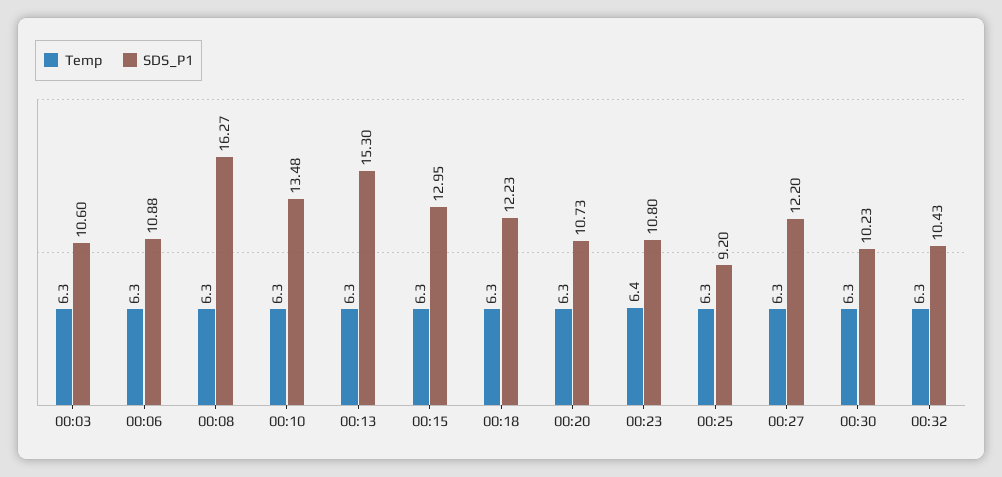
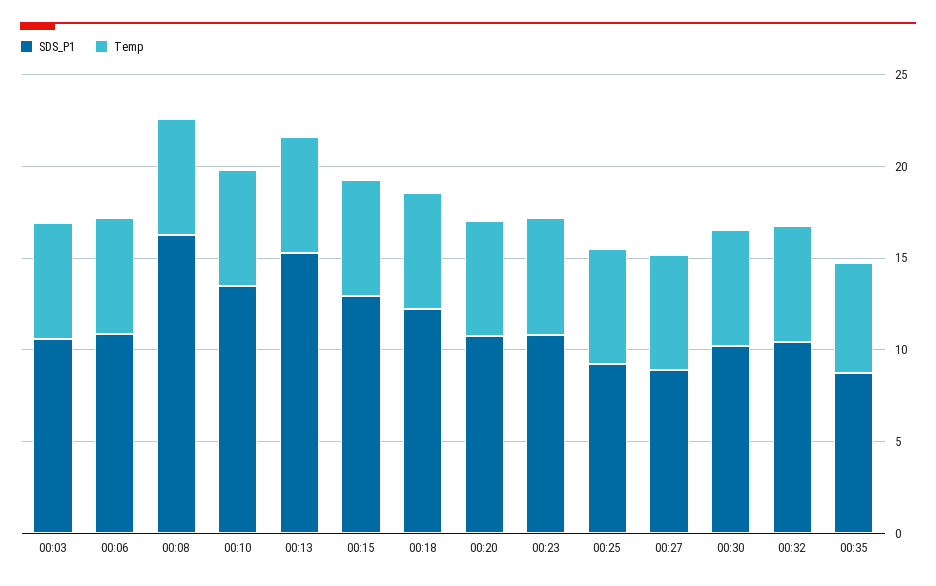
SDS_P1, 00:27: 12.2 -> 9
SDS_P1, 00:35: none -> 9
Temp, 00:35: none -> 6

